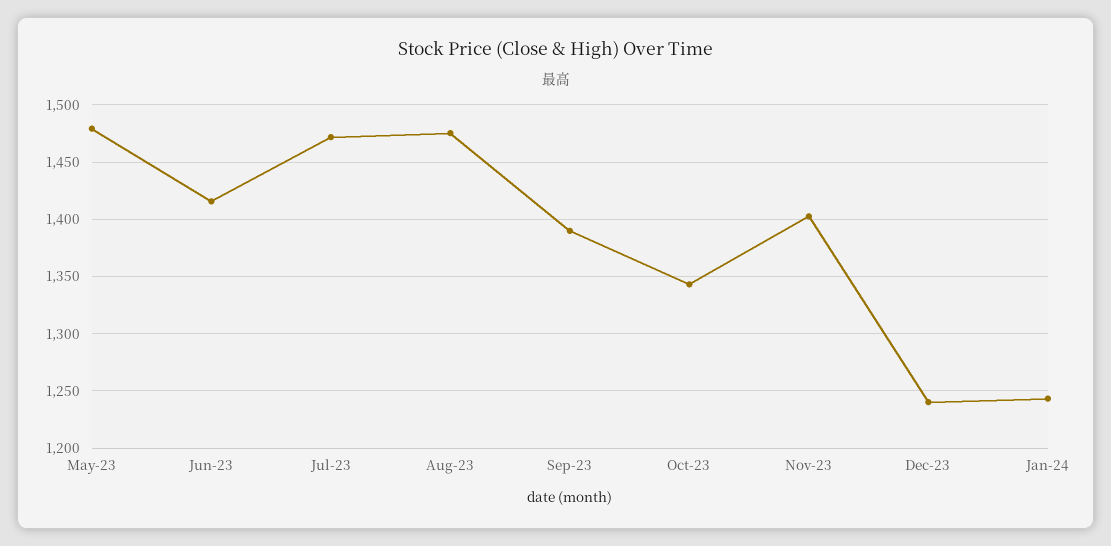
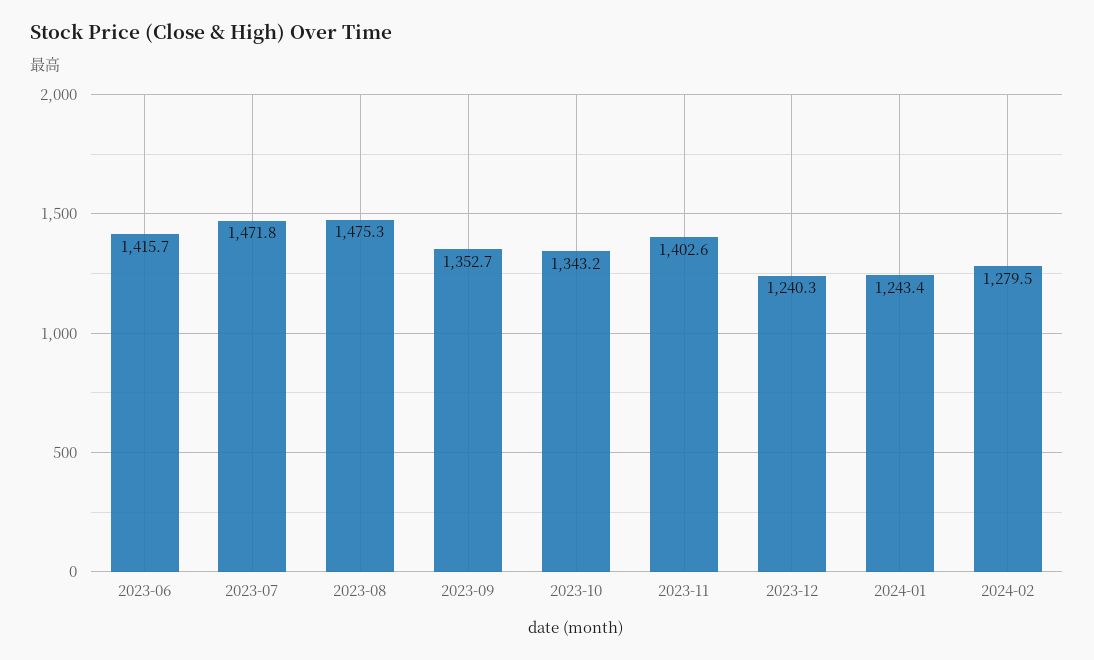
May-23: 1480 -> none
Sep-23: 1390 -> 1352.7
2024-02: none -> 1279.5

